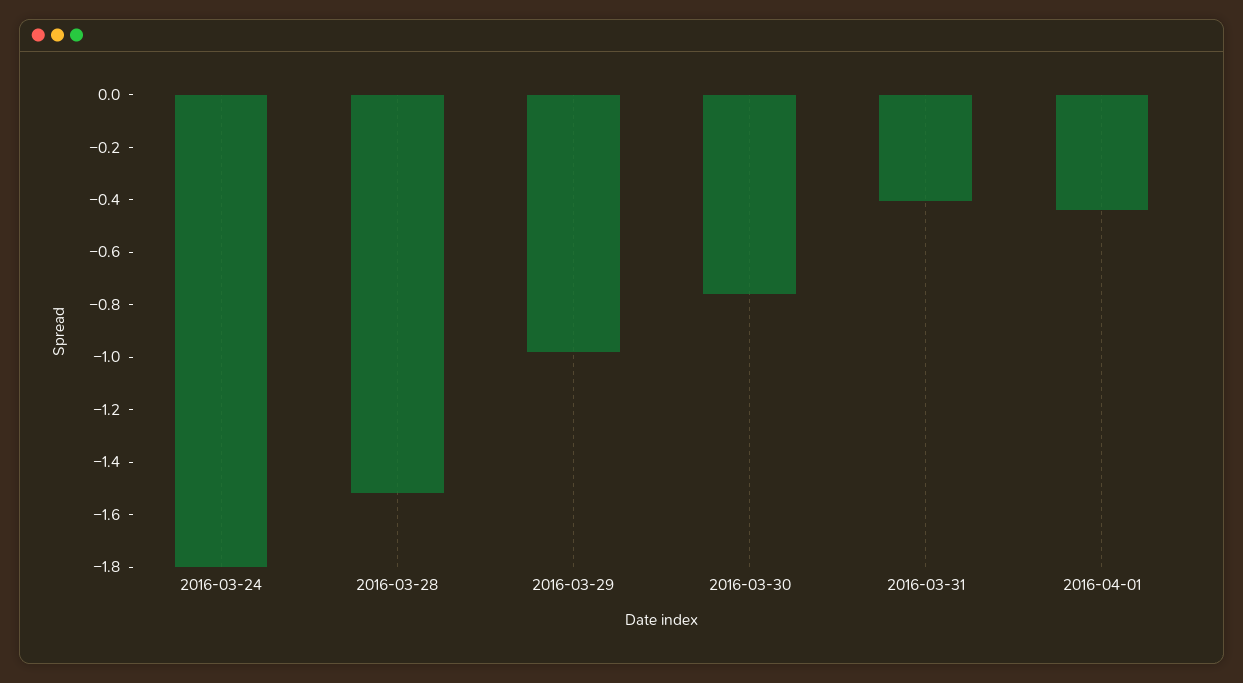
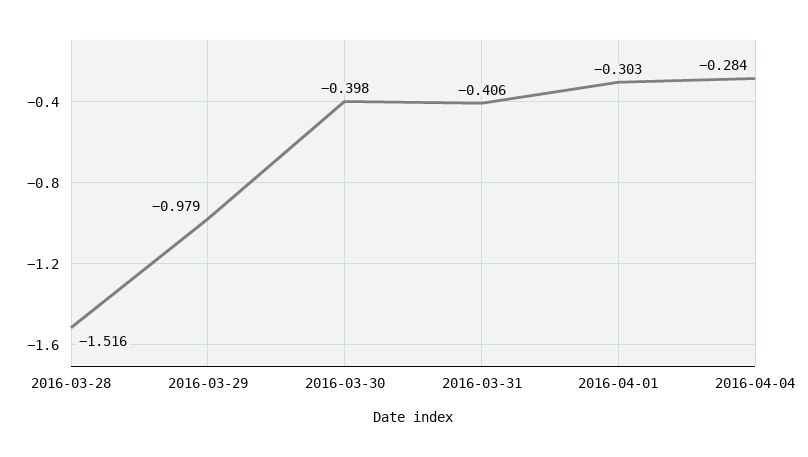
2016-03-24: -1.8 -> none
2016-03-30: -0.75 -> -0.398
2016-04-01: -0.45 -> -0.303
2016-04-04: none -> -0.284

